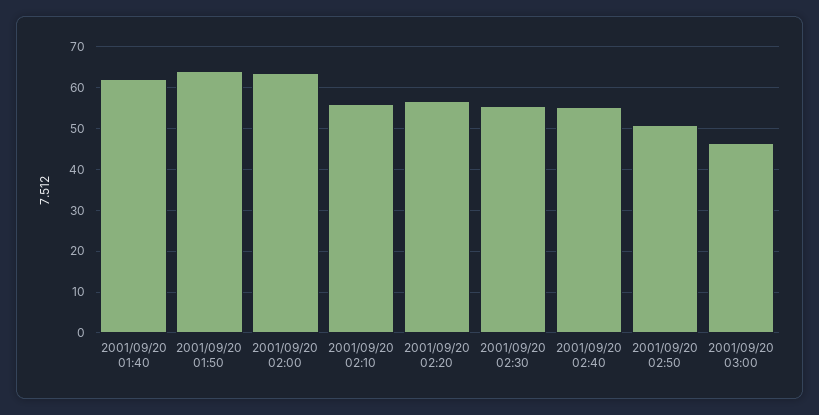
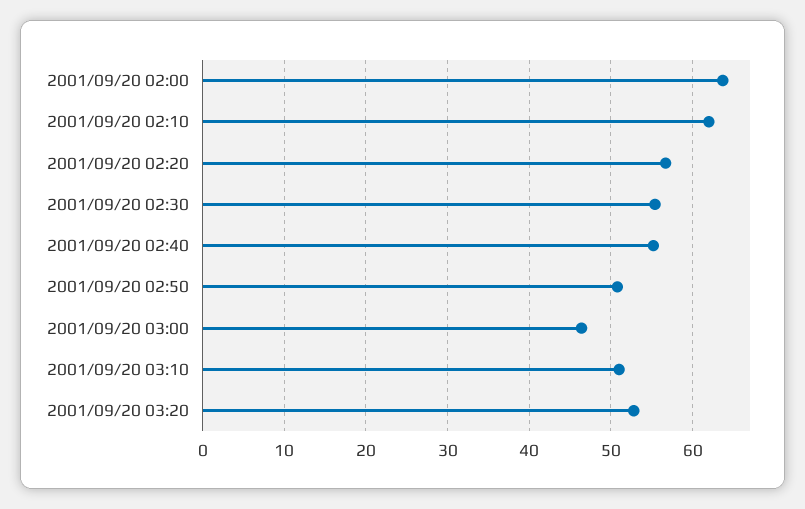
2001/09/20 01:40: 62 -> none
2001/09/20 01:50: 64 -> none
2001/09/20 02:10: 56 -> 62
2001/09/20 03:10: none -> 51
2001/09/20 03:20: none -> 53

